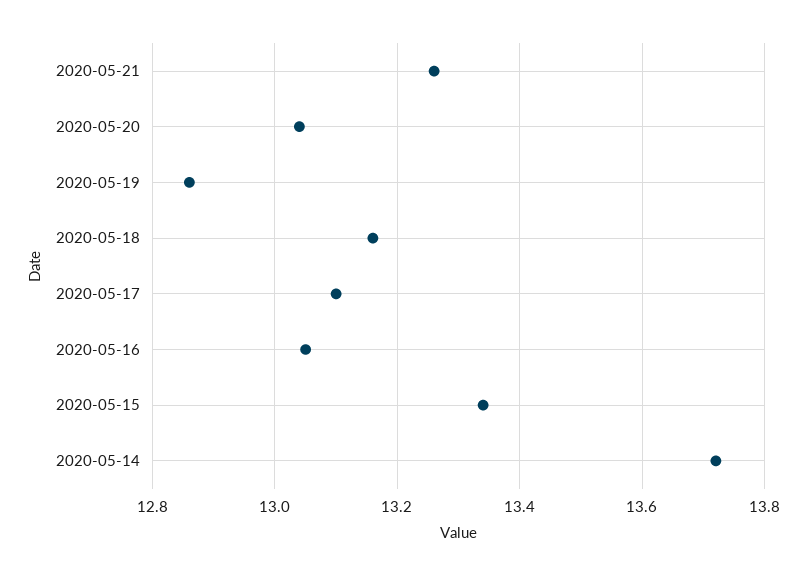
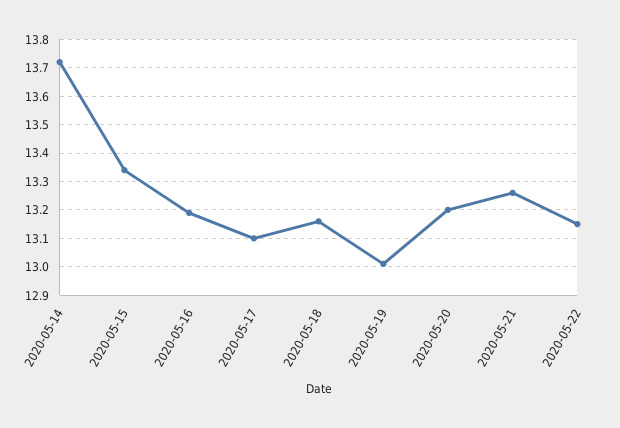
2020-05-20: 13.05 -> 13.2
2020-05-19: 12.85 -> 13
2020-05-16: 13.05 -> 13.2
2020-05-22: none -> 13.15

